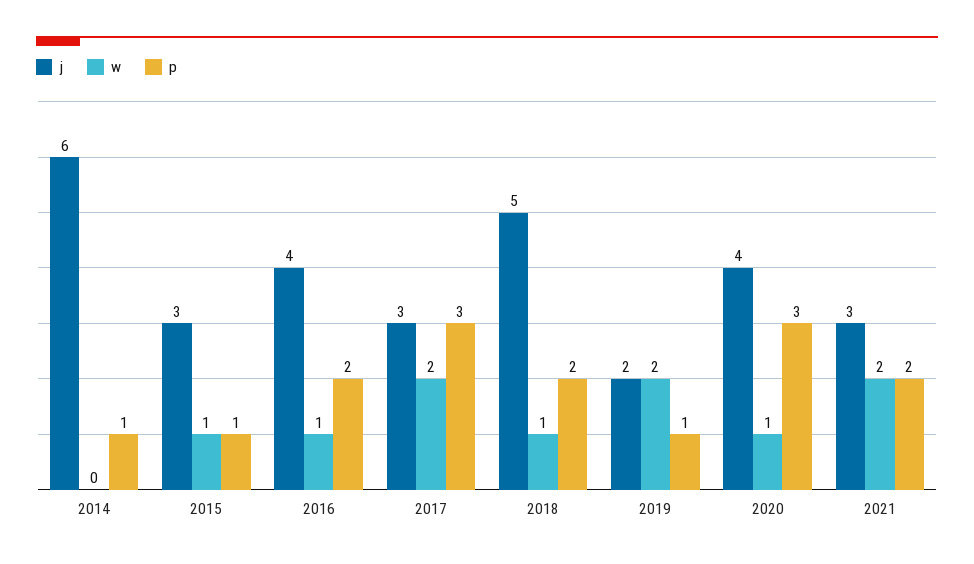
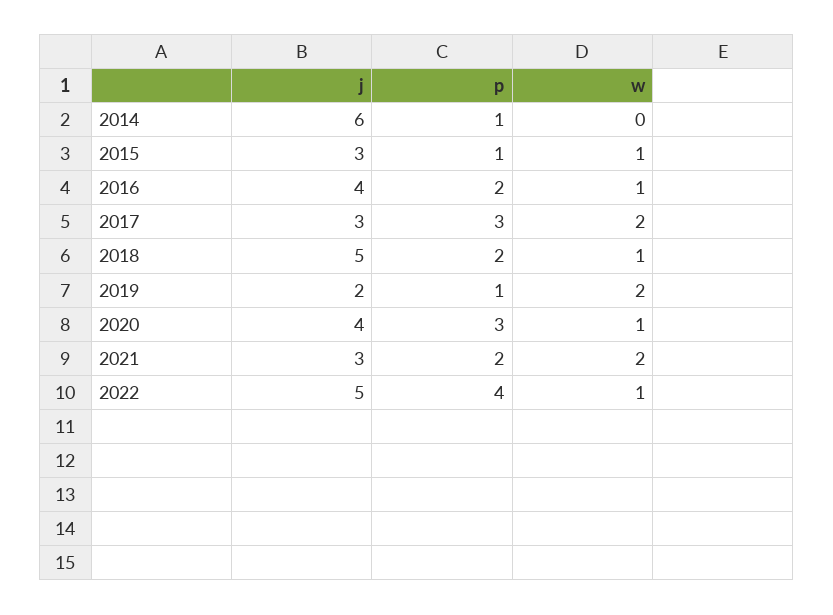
j, 2022: none -> 5
p, 2022: none -> 4
w, 2022: none -> 1

